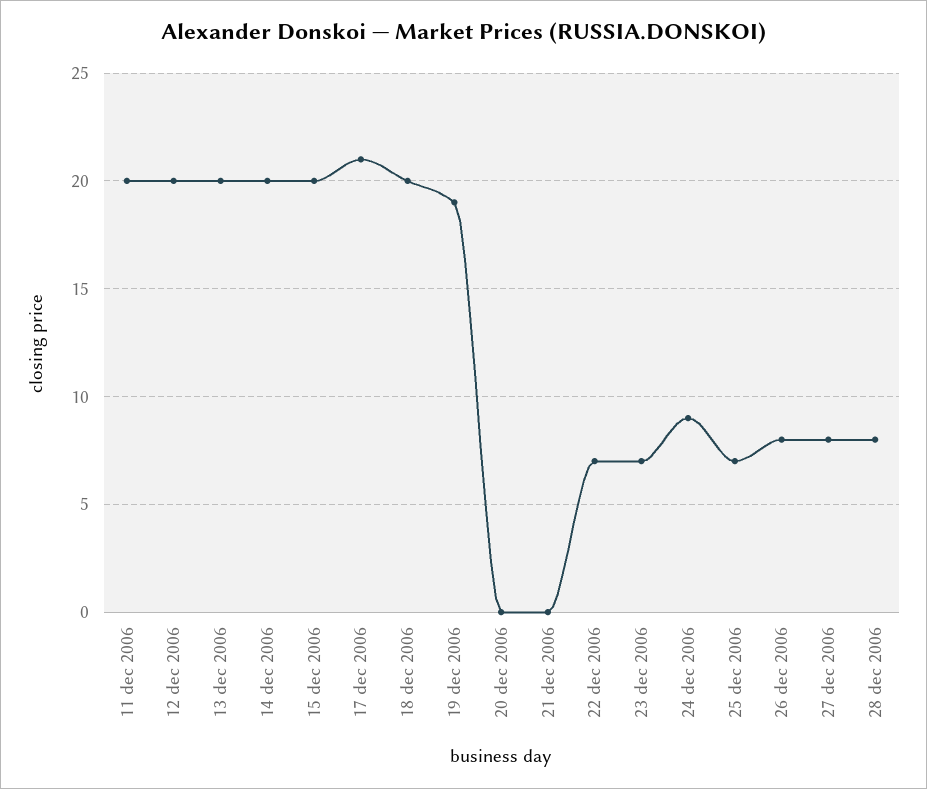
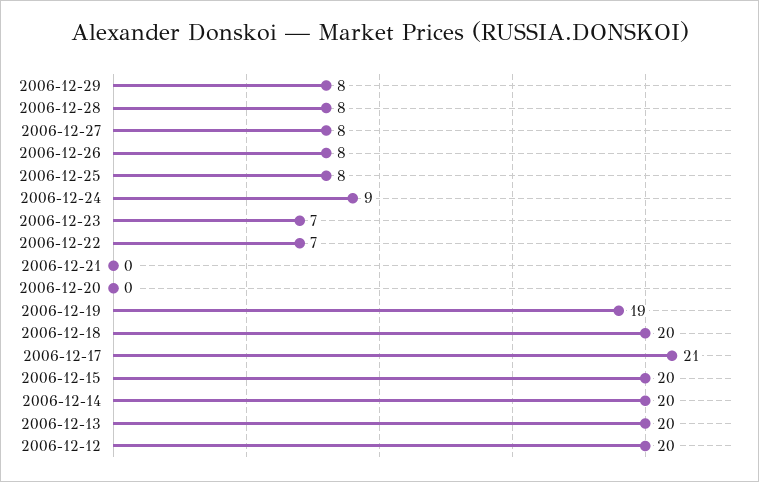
11 dec 2006: 20 -> none
25 dec 2006: 7 -> 8
2006-12-29: none -> 8

